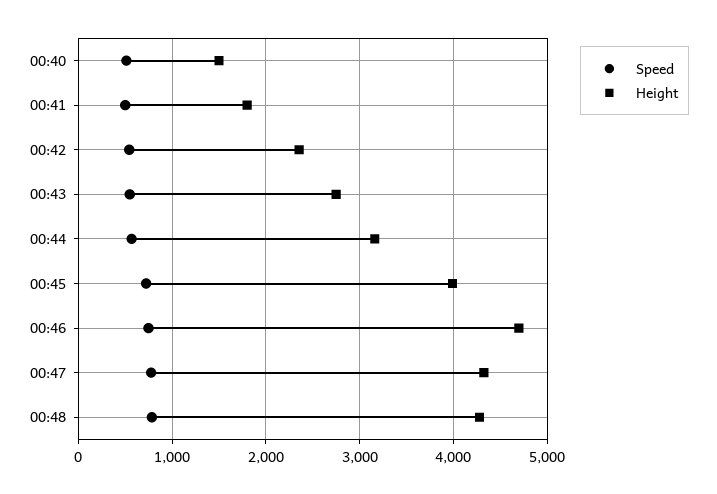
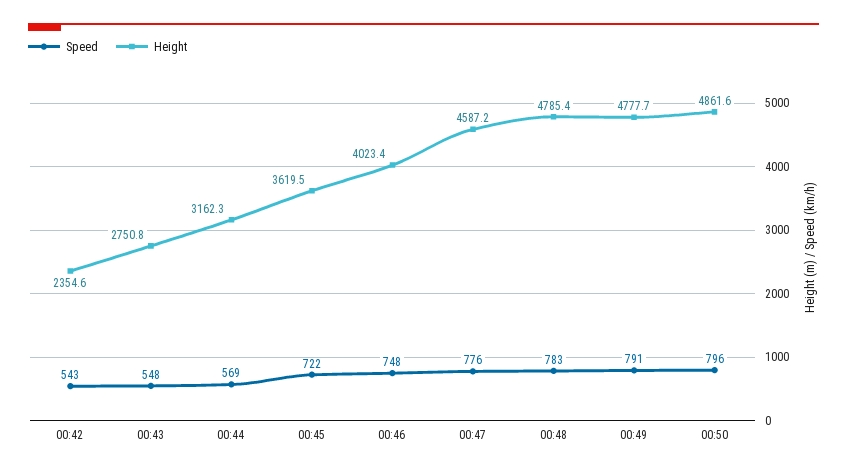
Speed, 00:40: 500 -> none
Height, 00:40: 1500 -> none
Speed, 00:41: 500 -> none
Height, 00:41: 1800 -> none
Height, 00:45: 4000 -> 3619.5
Height, 00:46: 4700 -> 4023.4
Height, 00:47: 4300 -> 4587.2
Height, 00:48: 4300 -> 4785.4
Speed, 00:49: none -> 791
Height, 00:49: none -> 4777.7
Speed, 00:50: none -> 796
Height, 00:50: none -> 4861.6

